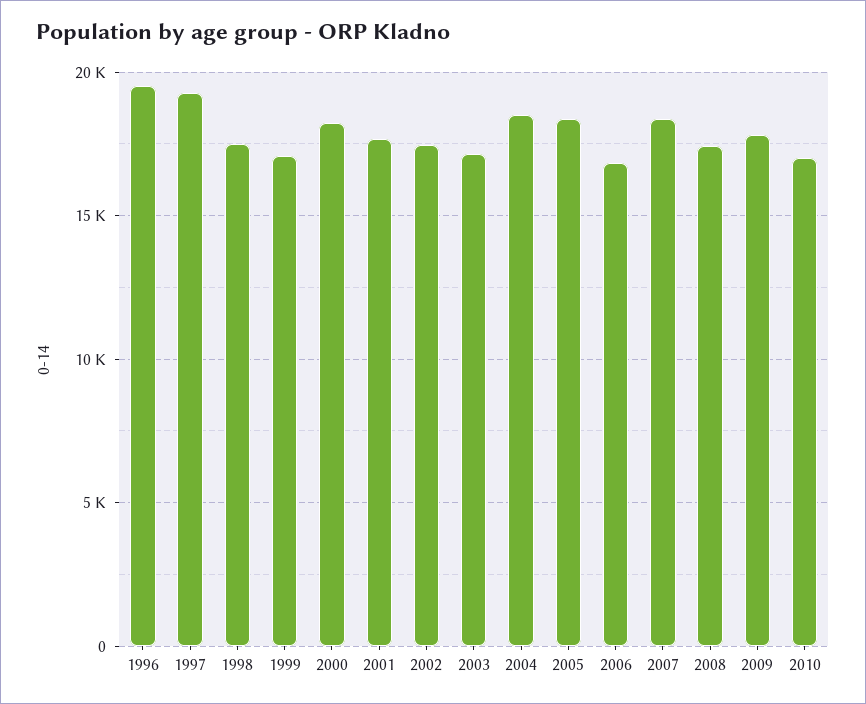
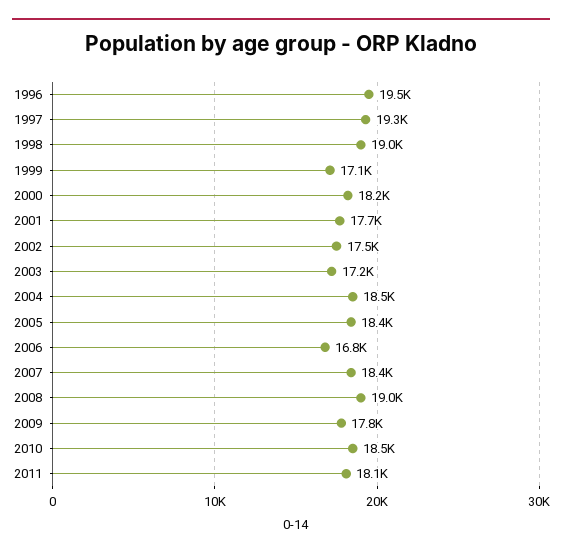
1998: 17500 -> 19000
2008: 17500 -> 19000
2010: 17000 -> 18500
2011: none -> 18100

